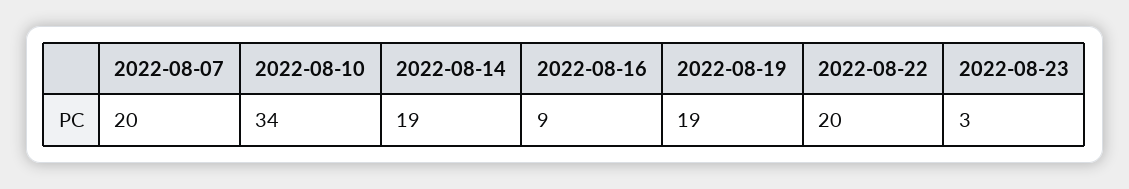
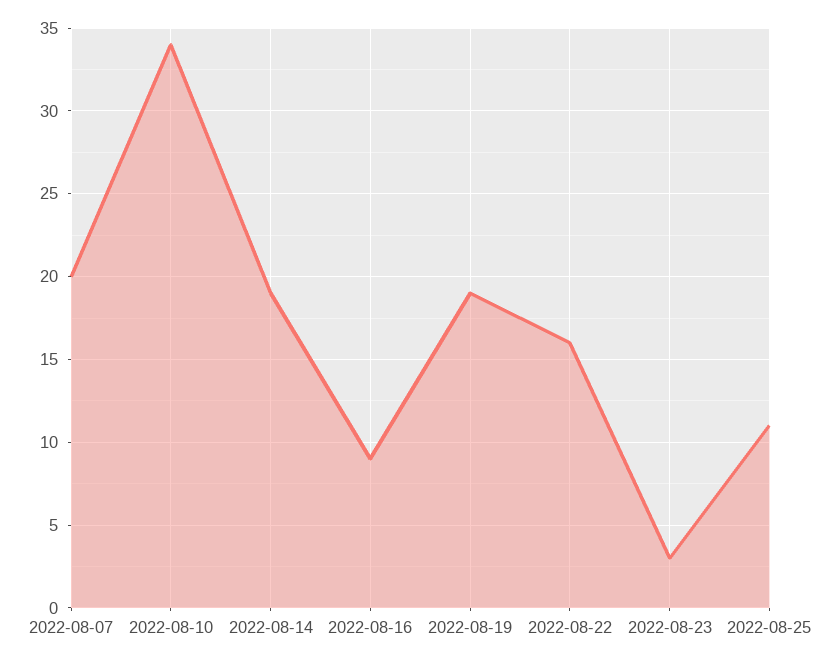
2022-08-22: 20 -> 16
2022-08-25: none -> 11

